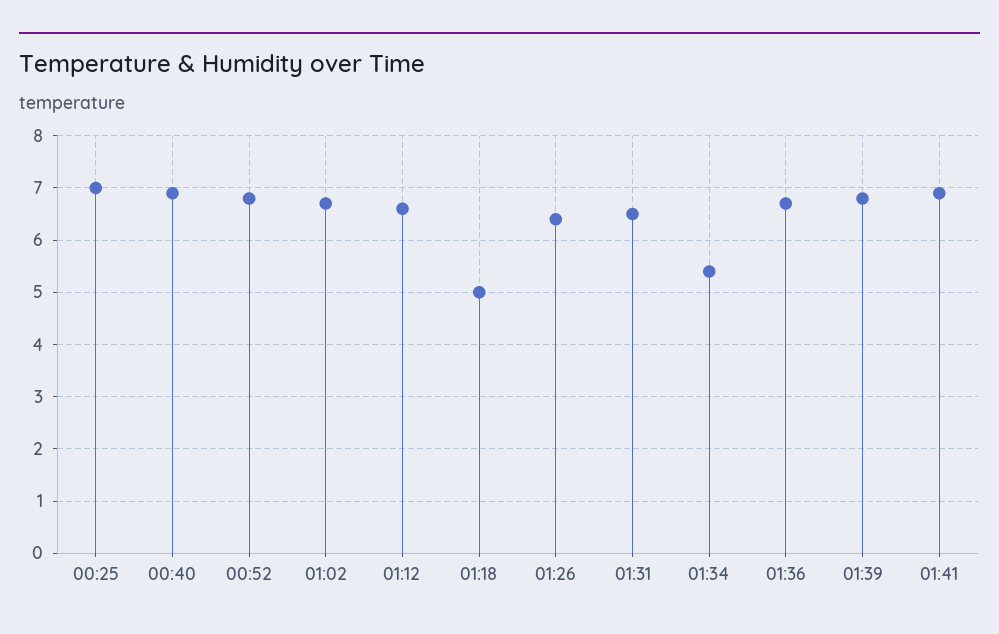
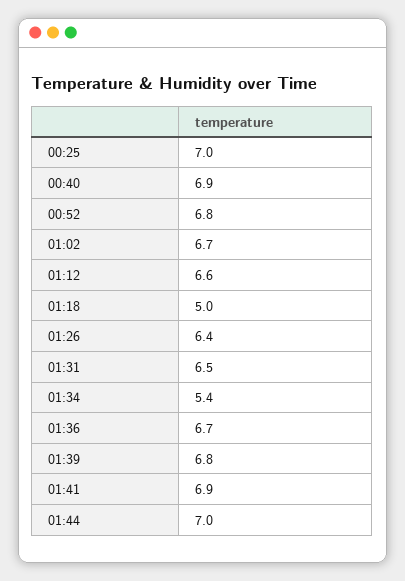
01:44: none -> 7

